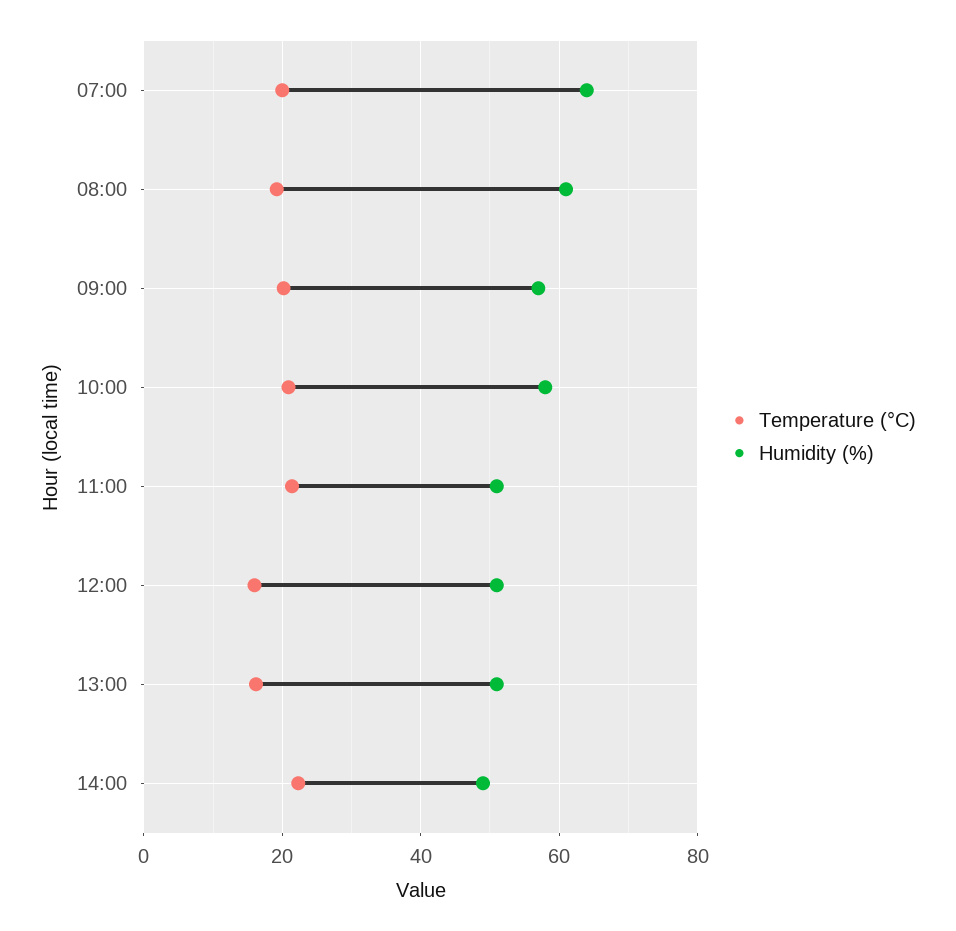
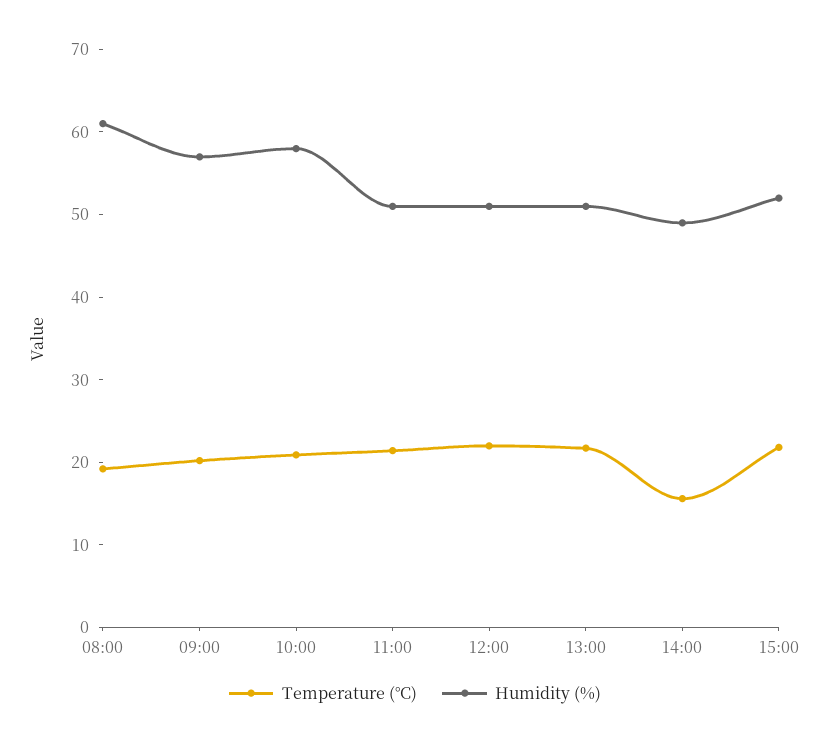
Temperature (°C), 07:00: 20 -> none
Humidity (%), 07:00: 64 -> none
Temperature (°C), 12:00: 16 -> 22
Temperature (°C), 13:00: 16 -> 22
Temperature (°C), 14:00: 22 -> 16
Temperature (°C), 15:00: none -> 22
Humidity (%), 15:00: none -> 52

